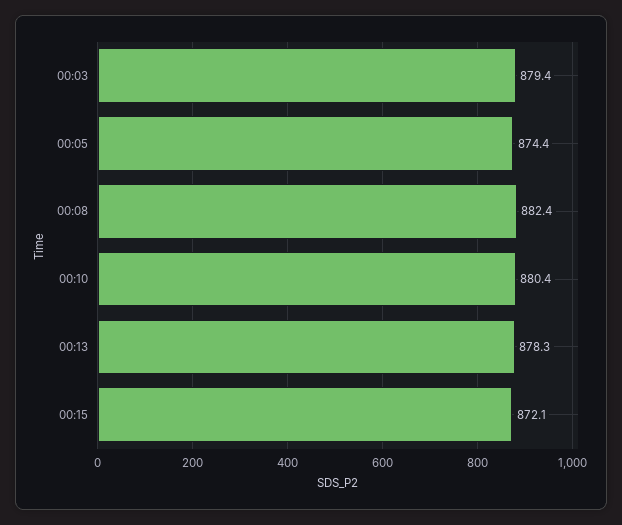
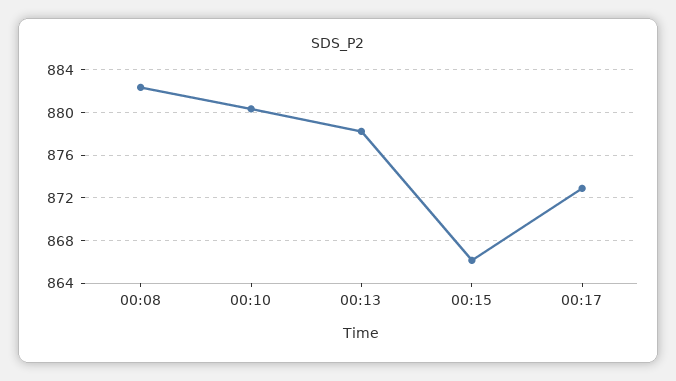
00:03: 879.4 -> none
00:05: 874.4 -> none
00:15: 872.1 -> 866
00:17: none -> 873

